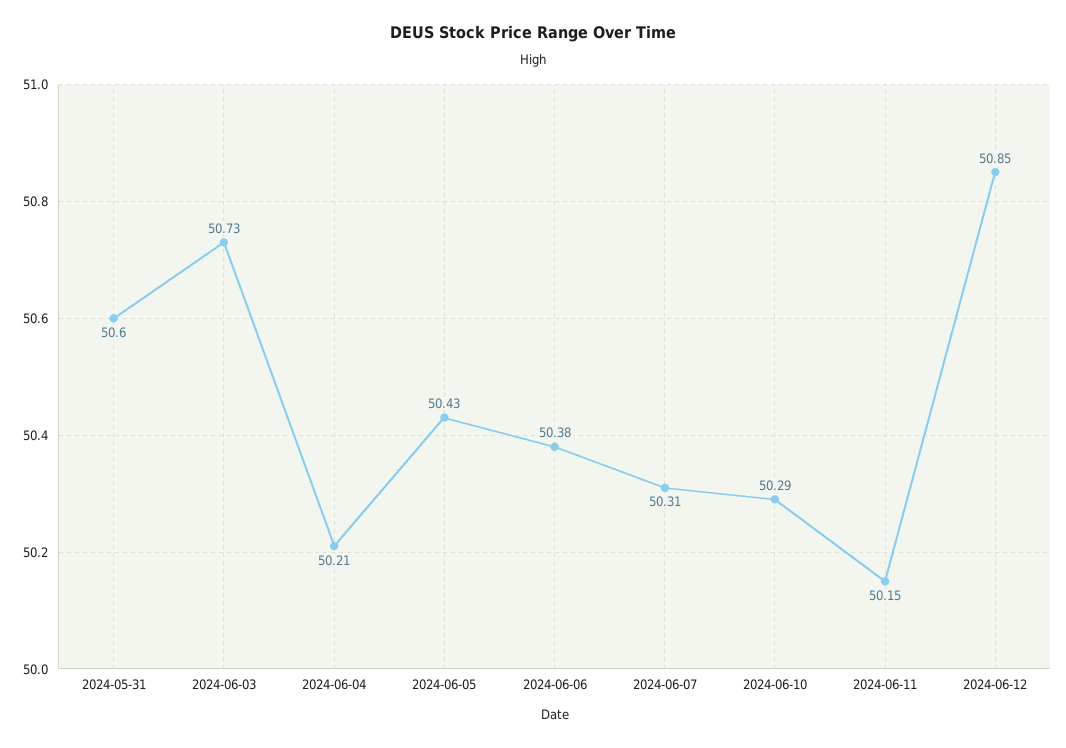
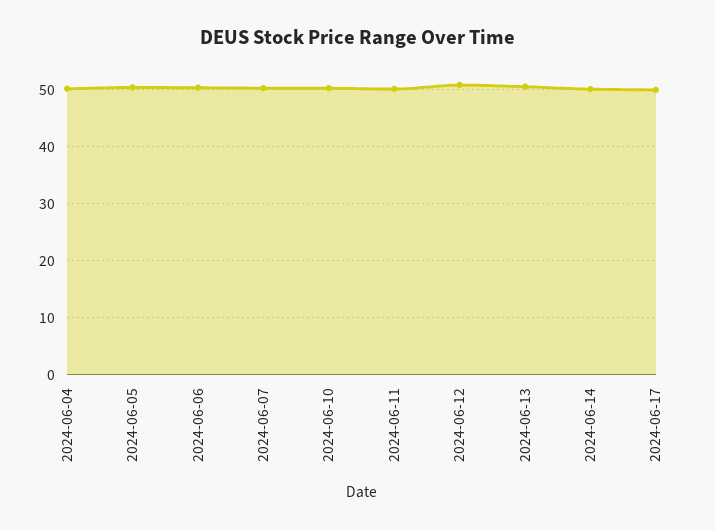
2024-05-31: 50.6 -> none
2024-06-03: 50.73 -> none
2024-06-13: none -> 50
2024-06-14: none -> 50
2024-06-17: none -> 50

